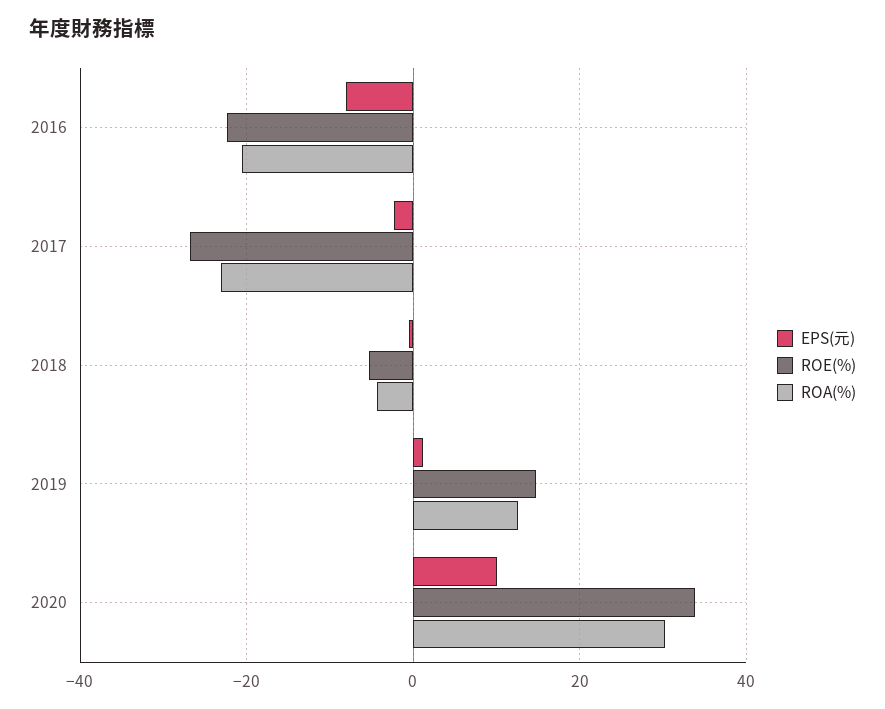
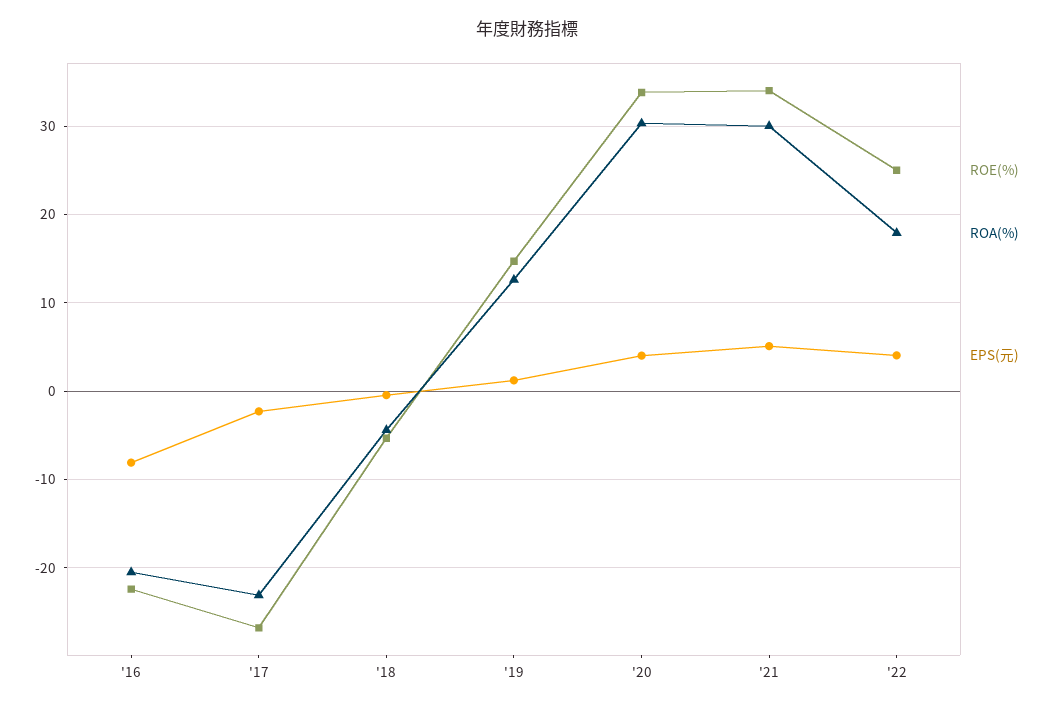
EPS(元), 2020: 10 -> 4
ROE(%), '21: none -> 34
ROA(%), '21: none -> 30
EPS(元), '21: none -> 5
ROE(%), '22: none -> 25
ROA(%), '22: none -> 18
EPS(元), '22: none -> 4

